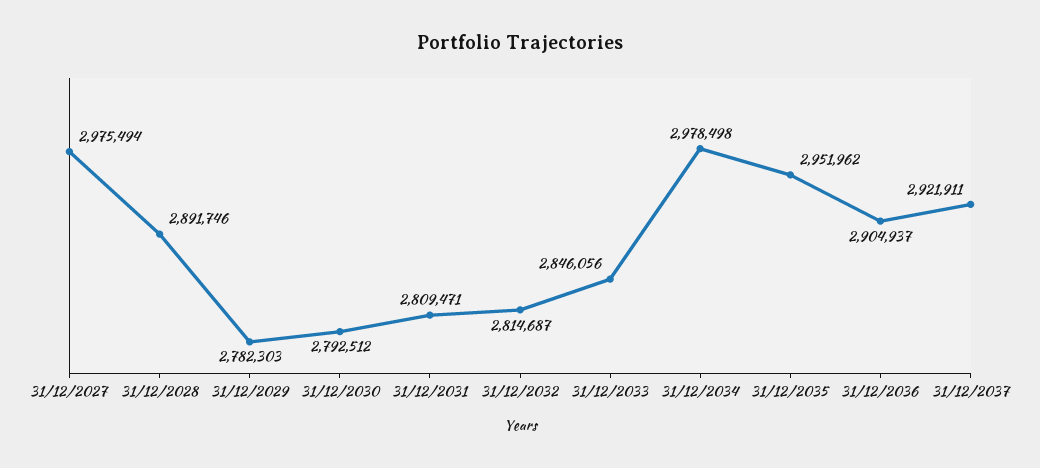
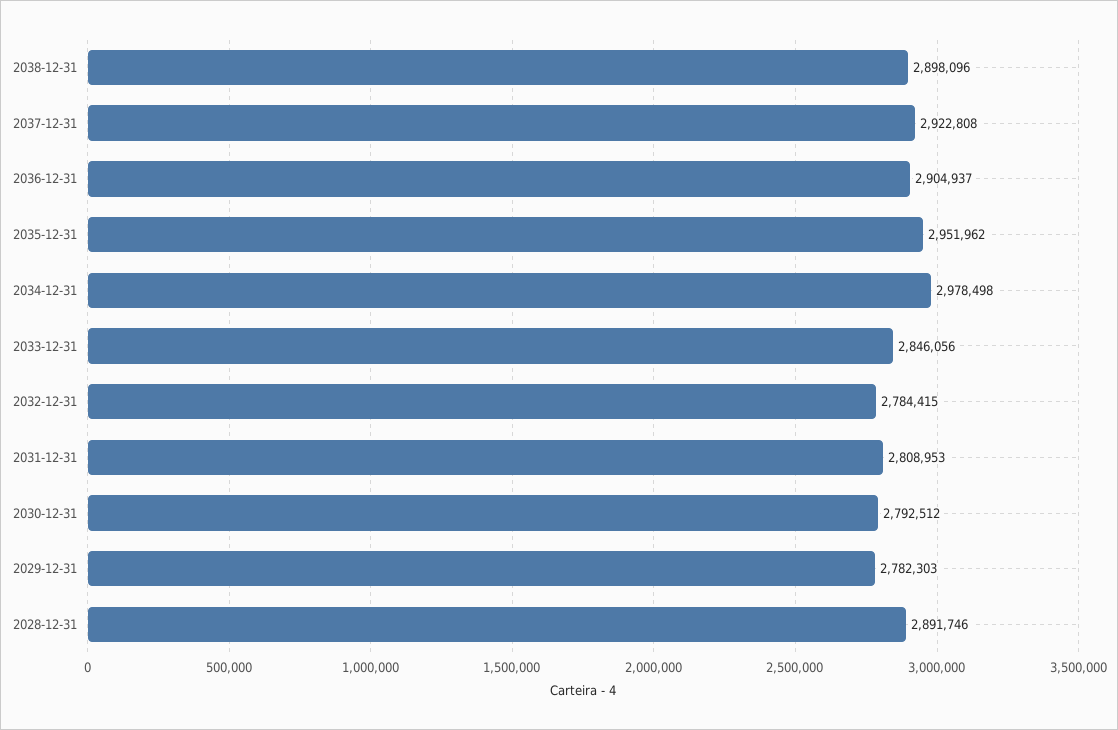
31/12/2027: 2975494 -> none
31/12/2031: 2809471 -> 2808953
31/12/2032: 2814687 -> 2784415
31/12/2037: 2921911 -> 2922808
2038-12-31: none -> 2898096

